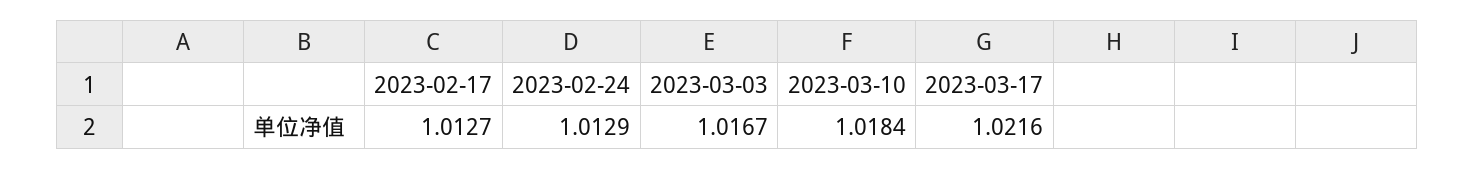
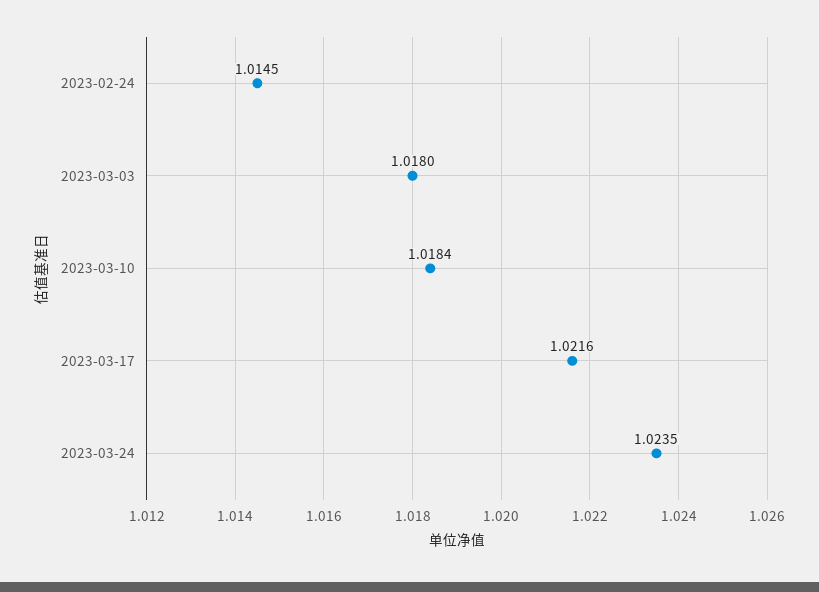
2023-02-17: 1.0127 -> none
2023-02-24: 1.0129 -> 1.0145
2023-03-03: 1.0167 -> 1.018
2023-03-24: none -> 1.0235

